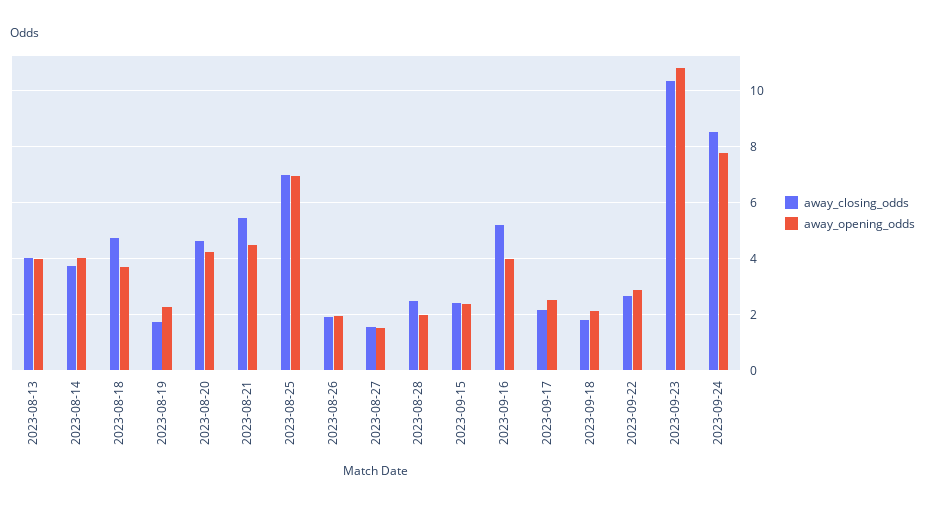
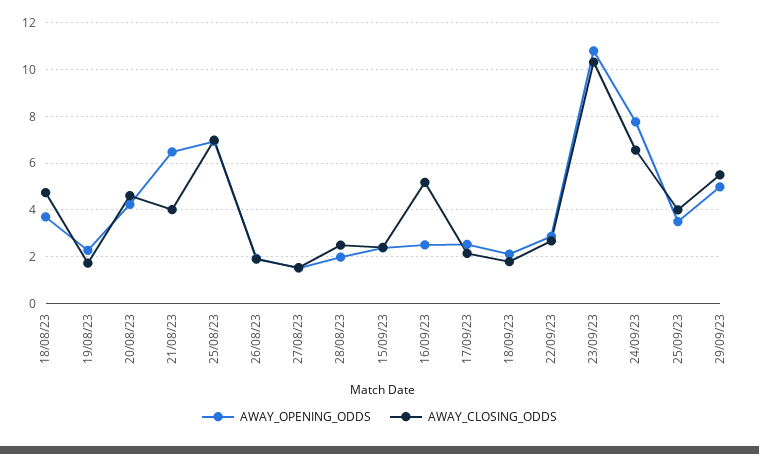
away_closing_odds, 2023-08-13: 4 -> none
away_opening_odds, 2023-08-13: 4 -> none
away_closing_odds, 2023-08-14: 3.75 -> none
away_opening_odds, 2023-08-14: 4 -> none
away_closing_odds, 2023-08-21: 5.5 -> 4
away_opening_odds, 2023-08-21: 4.5 -> 6.5
away_opening_odds, 2023-09-16: 4 -> 2.5
away_closing_odds, 2023-09-24: 8.5 -> 6.5
away_opening_odds, 25/09/23: none -> 3.5
away_closing_odds, 25/09/23: none -> 4
away_opening_odds, 29/09/23: none -> 5
away_closing_odds, 29/09/23: none -> 5.5

